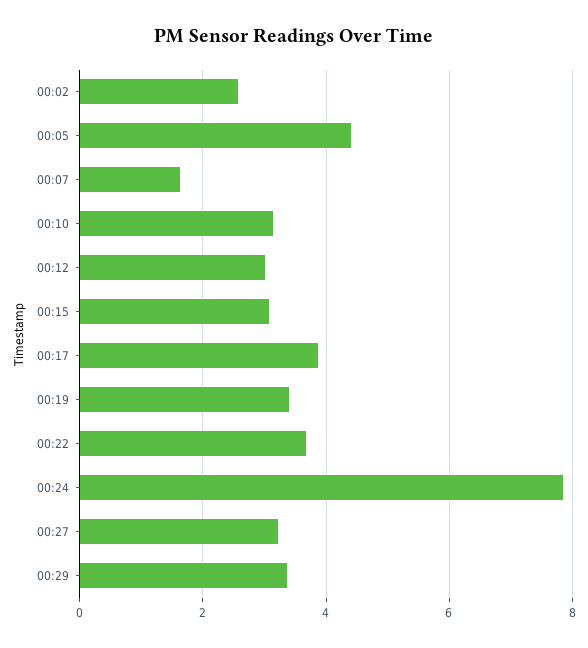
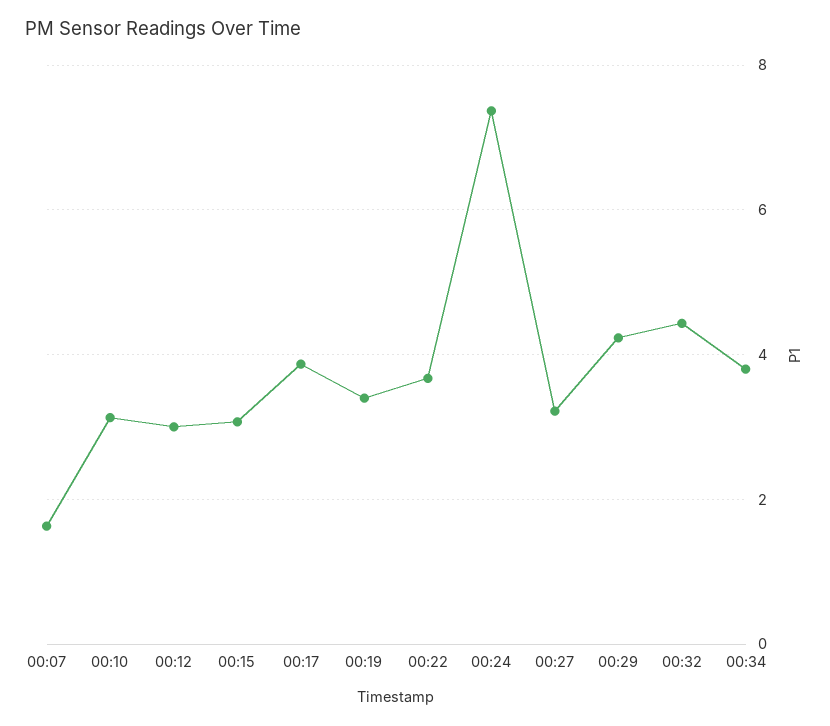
00:02: 2.6 -> none
00:05: 4.4 -> none
00:24: 7.8 -> 7.4
00:29: 3.4 -> 4.2
00:32: none -> 4.4
00:34: none -> 3.8

